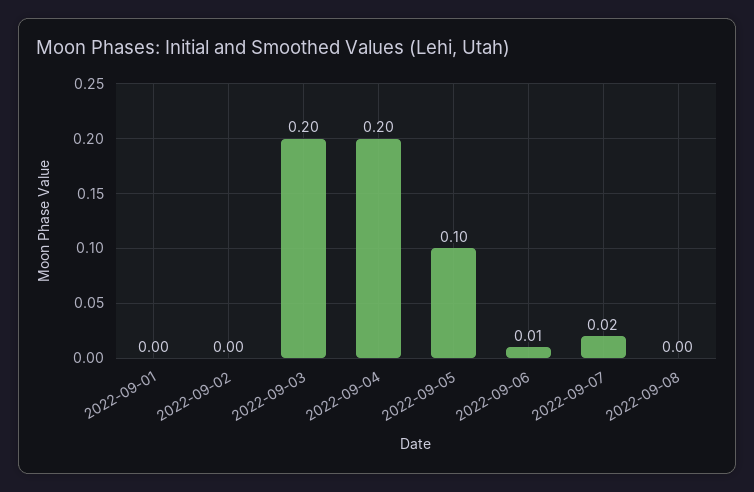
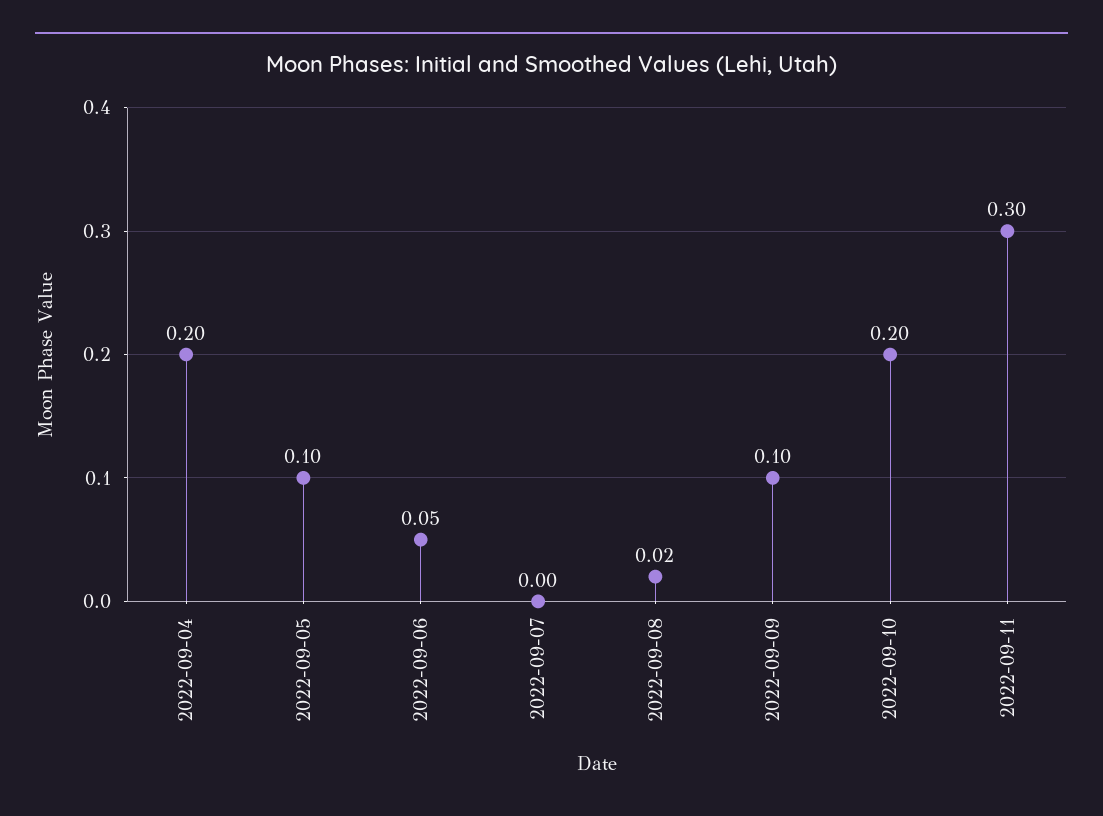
2022-09-01: 0 -> none
2022-09-02: 0 -> none
2022-09-03: 0.2 -> none
2022-09-06: 0.01 -> 0.05
2022-09-07: 0.02 -> 0
2022-09-08: 0 -> 0.02
2022-09-09: none -> 0.1
2022-09-10: none -> 0.2
2022-09-11: none -> 0.3

